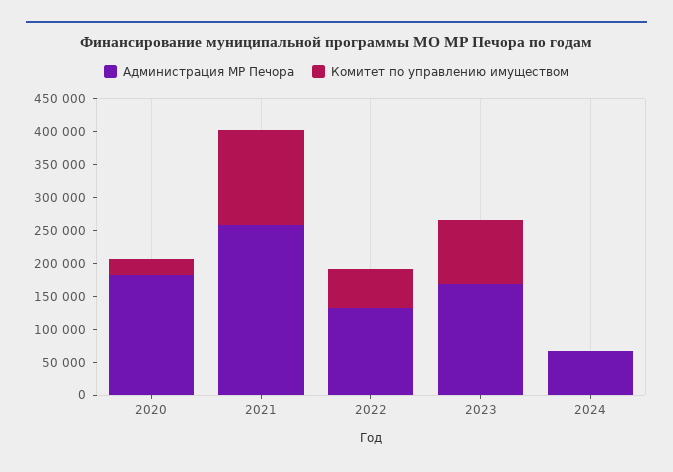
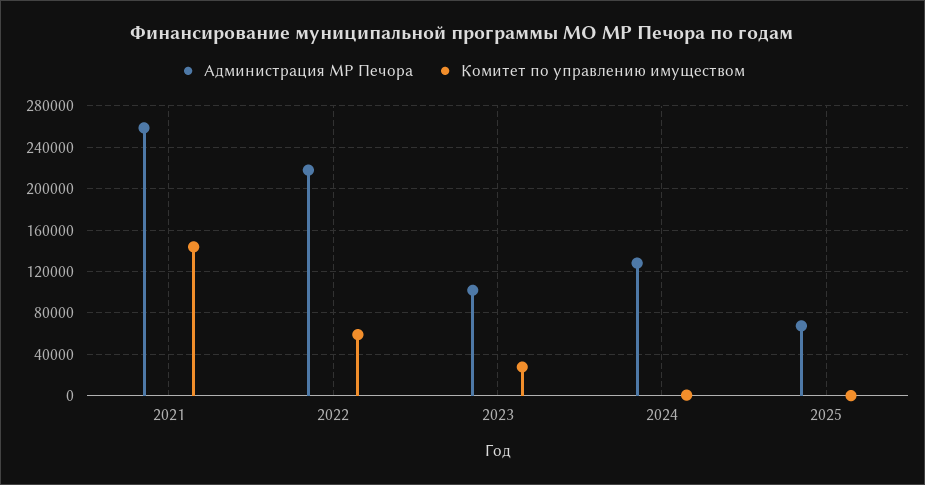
Администрация МР Печора, 2020: 175000 -> none
Комитет по управлению имуществом, 2020: 25000 -> none
Администрация МР Печора, 2022: 125000 -> 220000
Администрация МР Печора, 2023: 175000 -> 100000
Комитет по управлению имуществом, 2023: 100000 -> 30000
Администрация МР Печора, 2024: 75000 -> 130000
Администрация МР Печора, 2025: none -> 70000
Комитет по управлению имуществом, 2025: none -> 0

